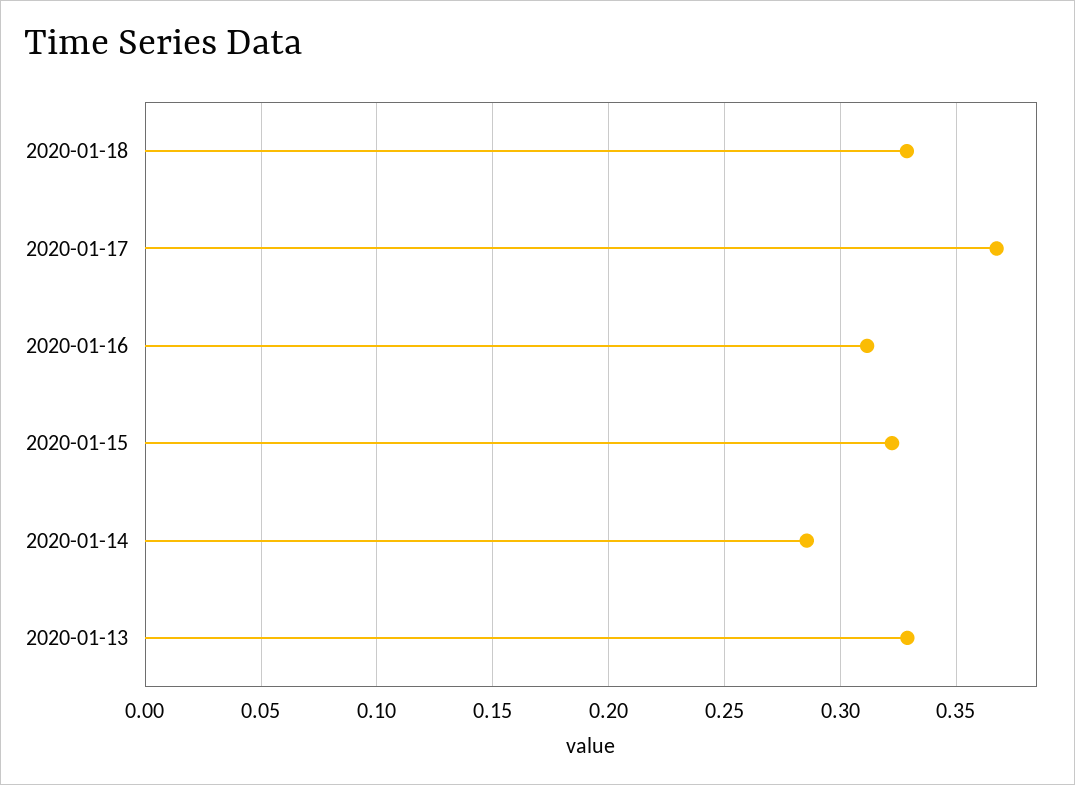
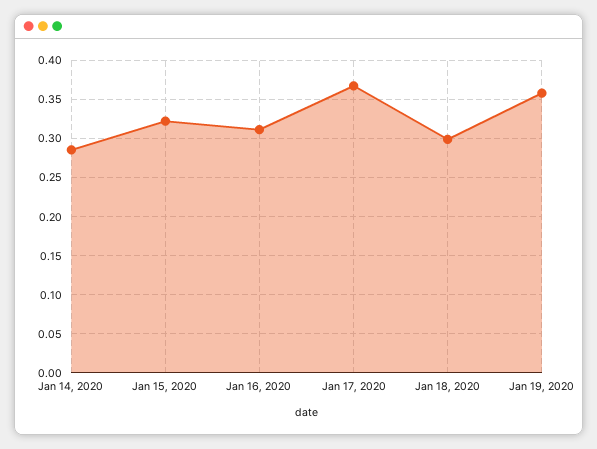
2020-01-18: 0.33 -> 0.3
2020-01-13: 0.33 -> none
Jan 19, 2020: none -> 0.36

